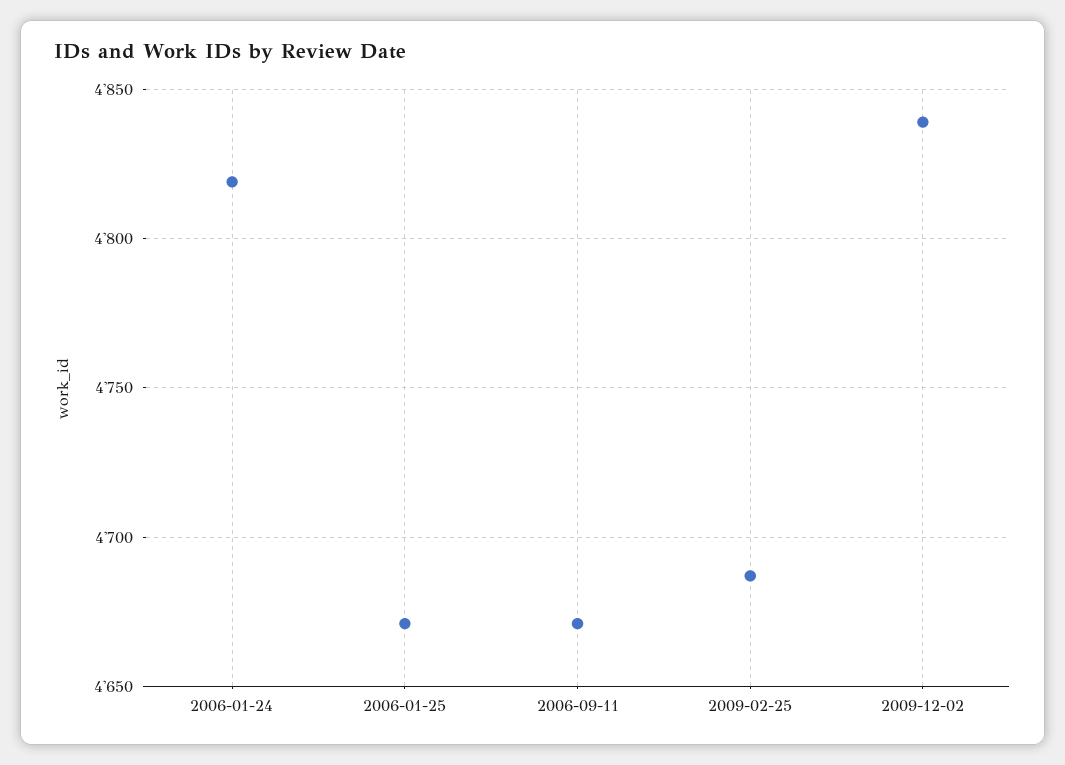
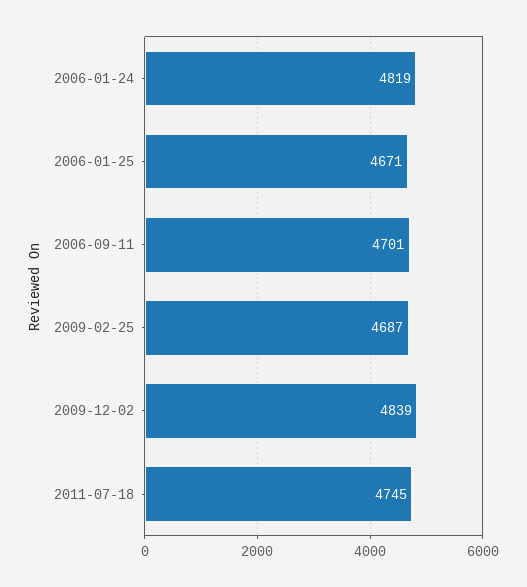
2006-09-11: 4670 -> 4701
2011-07-18: none -> 4745

